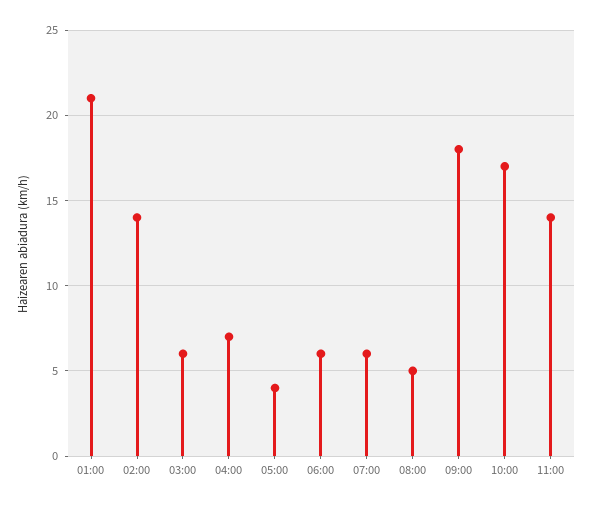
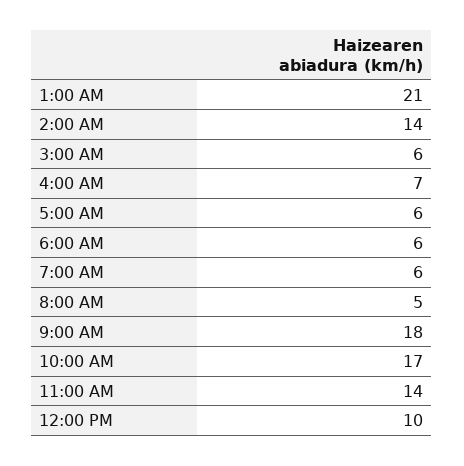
05:00: 4 -> 6
12:00 PM: none -> 10

